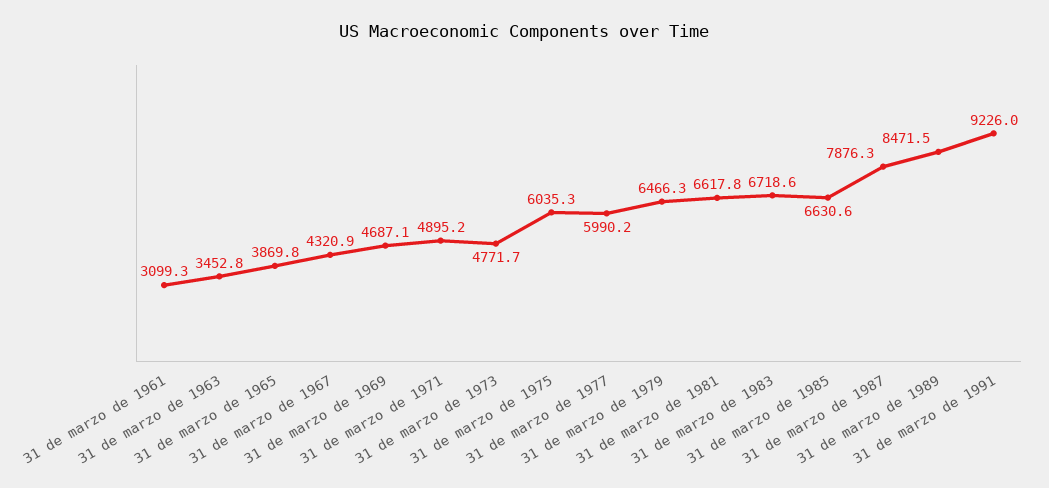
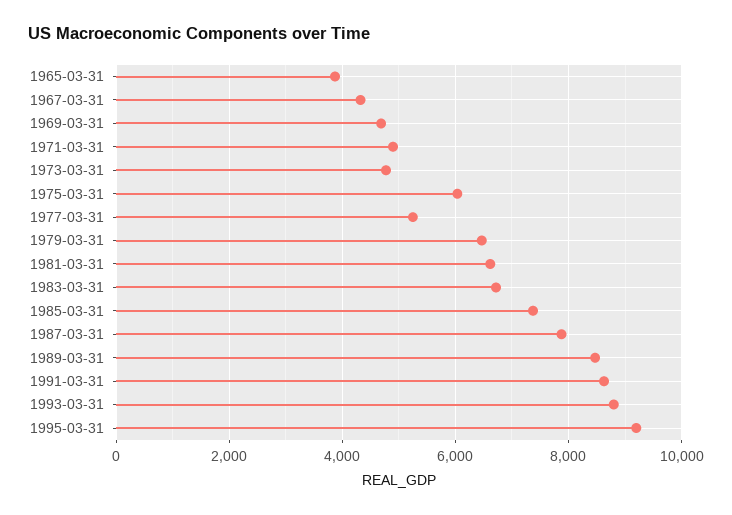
31 de marzo de 1961: 3099.3 -> none
31 de marzo de 1963: 3452.8 -> none
31 de marzo de 1977: 5990.2 -> 5200
31 de marzo de 1985: 6630.6 -> 7400
31 de marzo de 1991: 9226 -> 8600
1993-03-31: none -> 8800
1995-03-31: none -> 9200

